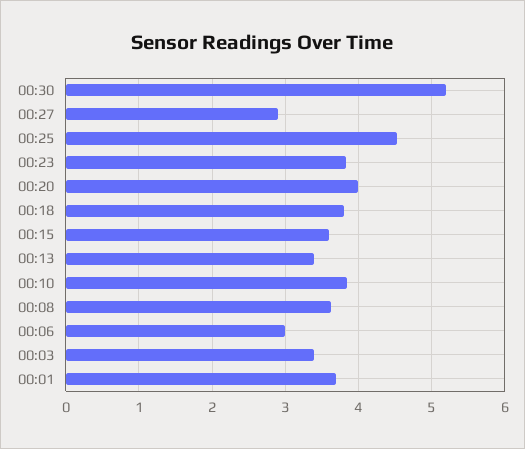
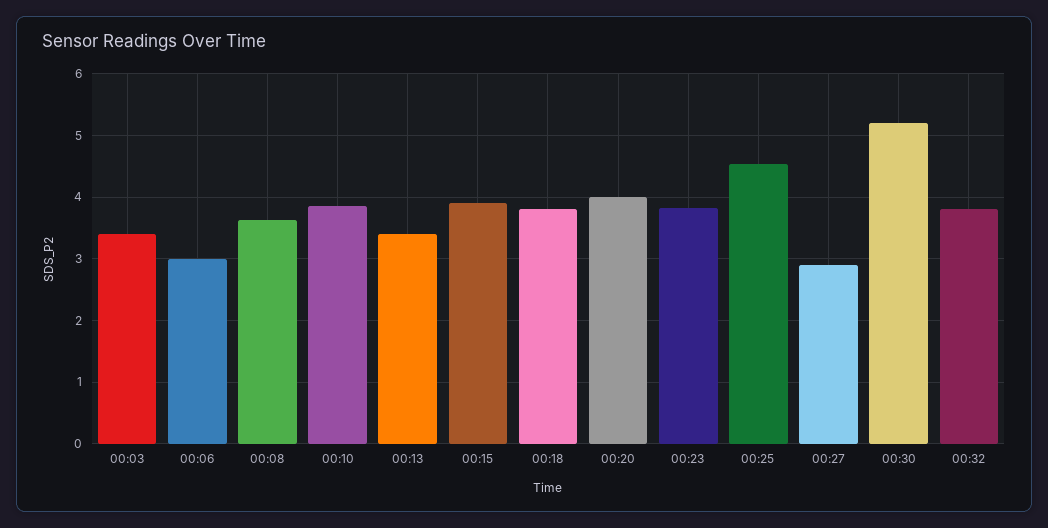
00:15: 3.6 -> 3.9
00:01: 3.7 -> none
00:32: none -> 3.8

